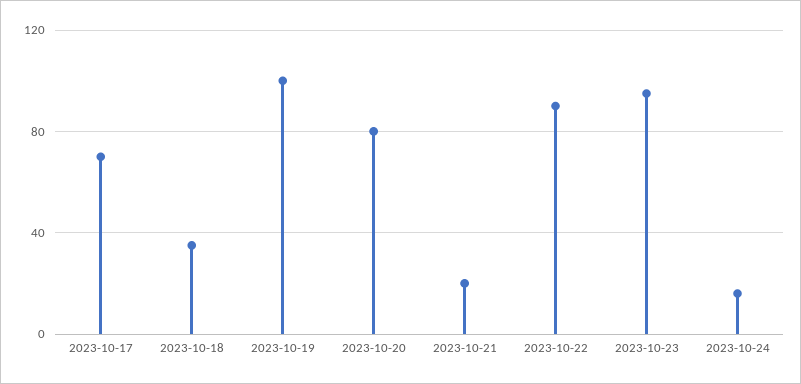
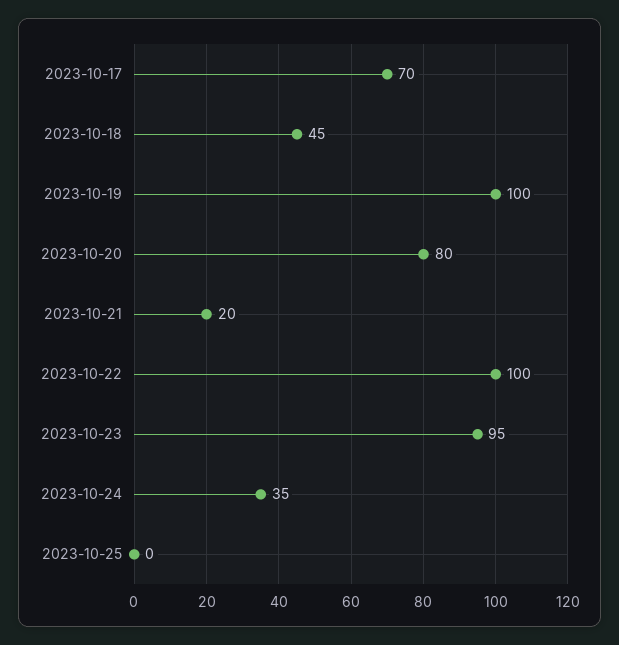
2023-10-18: 35 -> 45
2023-10-22: 90 -> 100
2023-10-24: 15 -> 35
2023-10-25: none -> 0

